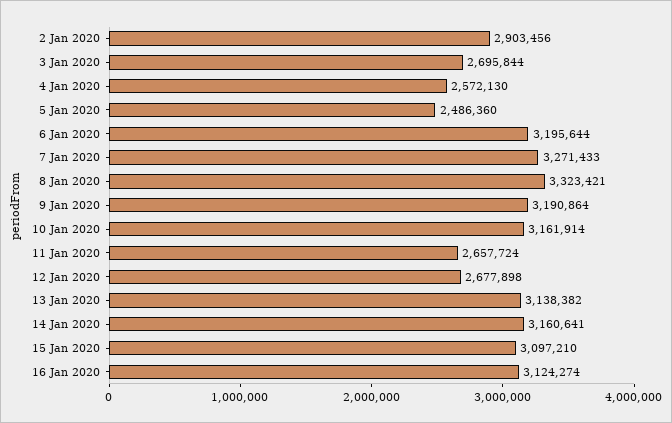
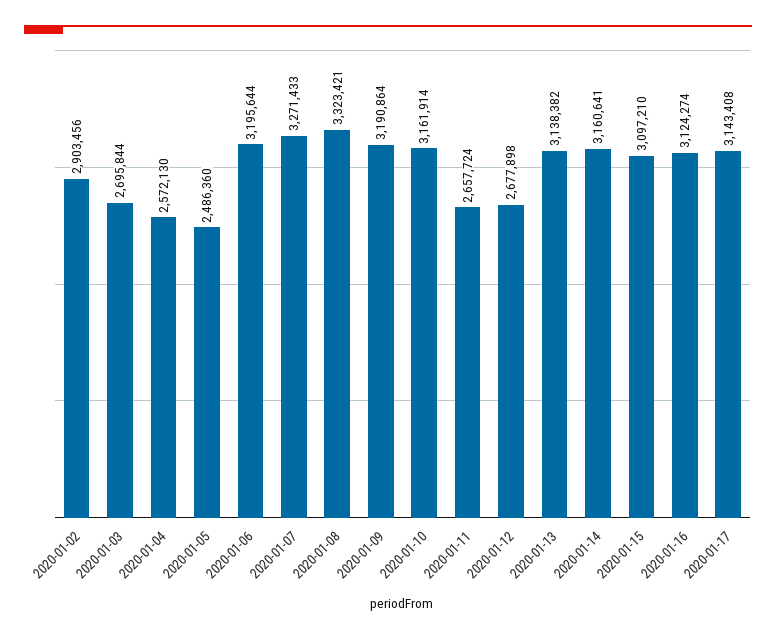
2020-01-17: none -> 3143408

